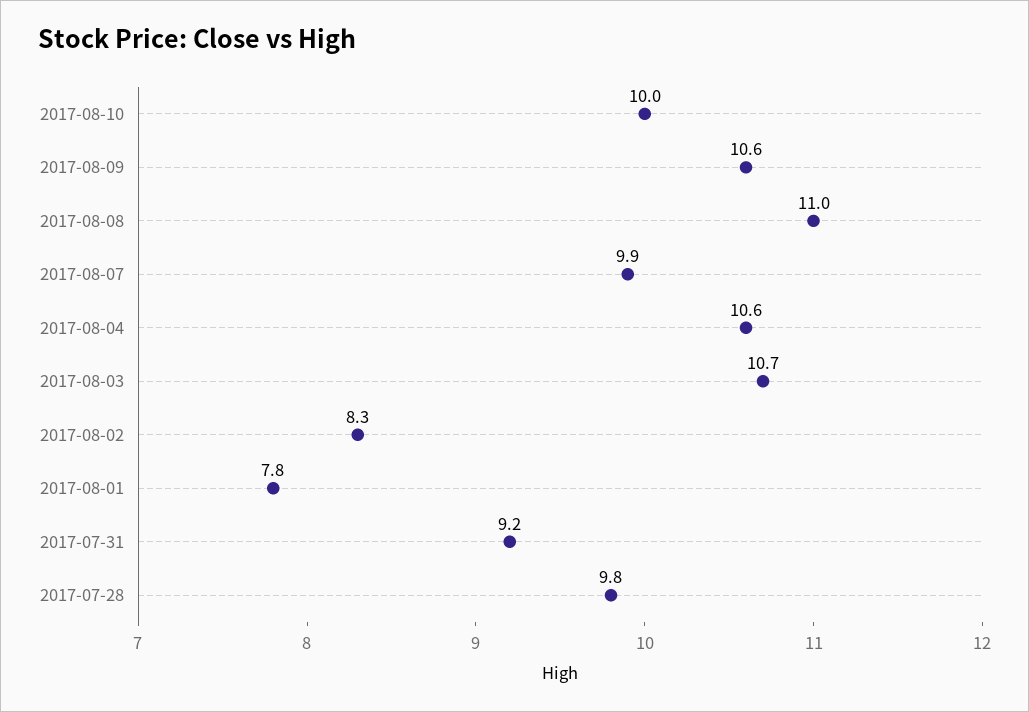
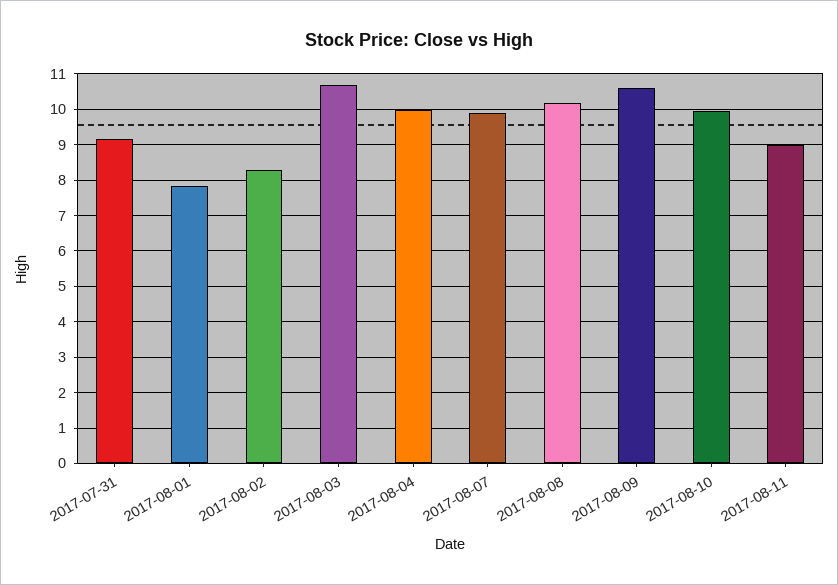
2017-08-08: 11 -> 10.2
2017-08-04: 10.6 -> 10
2017-07-28: 9.8 -> none
2017-08-11: none -> 9

